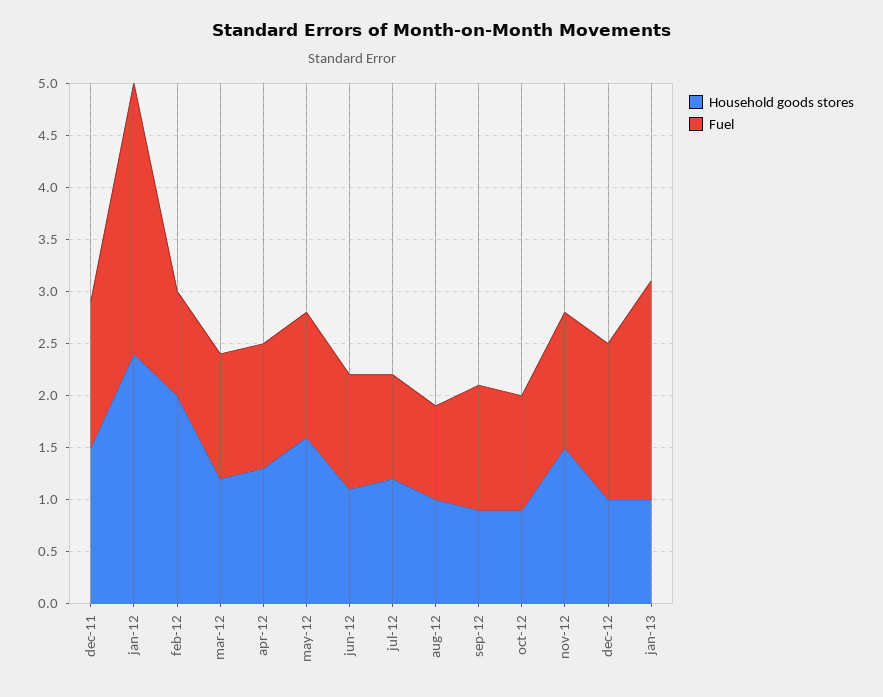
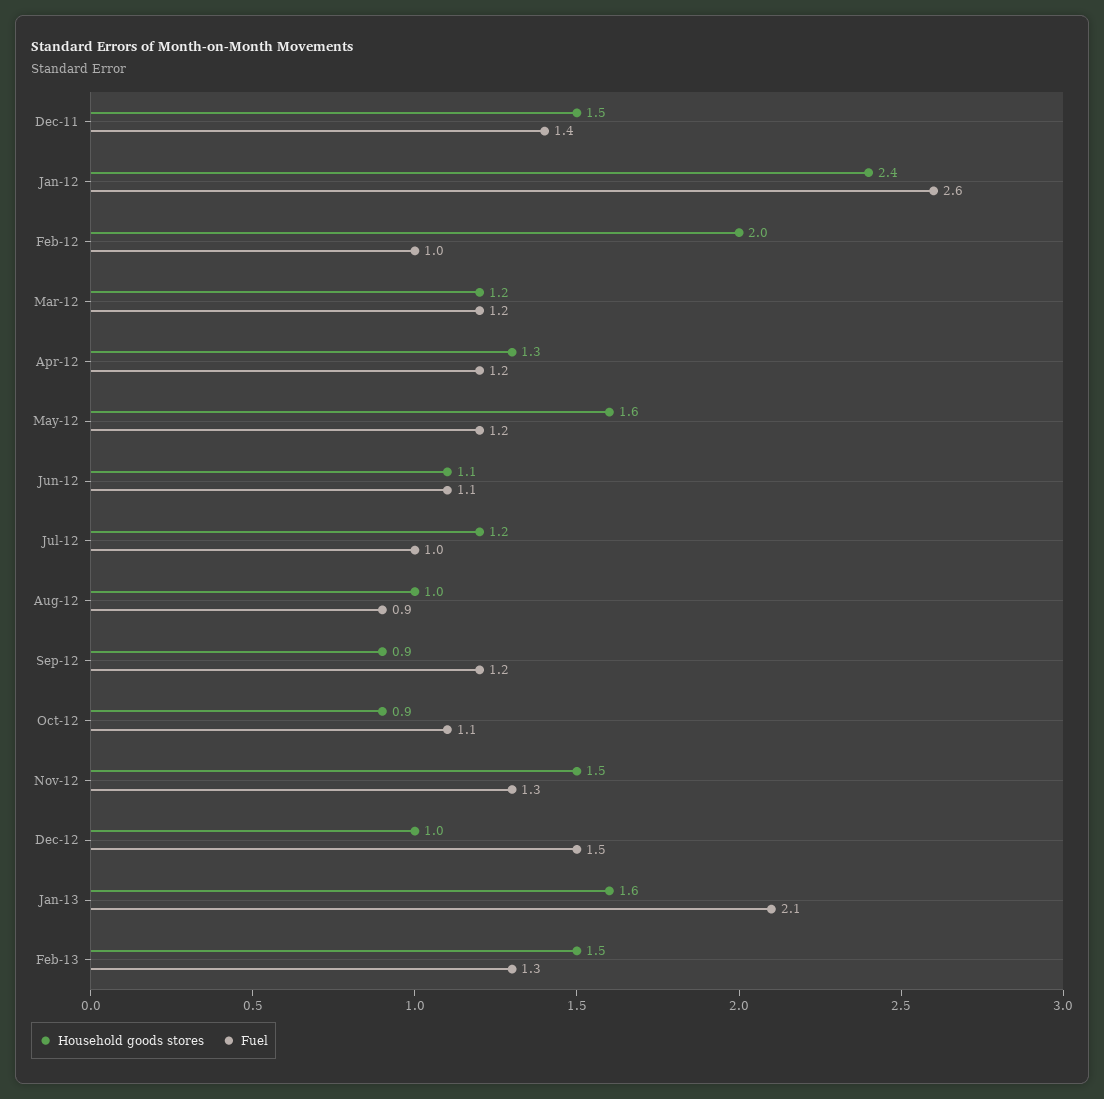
Household goods stores, jan-13: 1 -> 1.6
Household goods stores, Feb-13: none -> 1.5
Fuel, Feb-13: none -> 1.3

